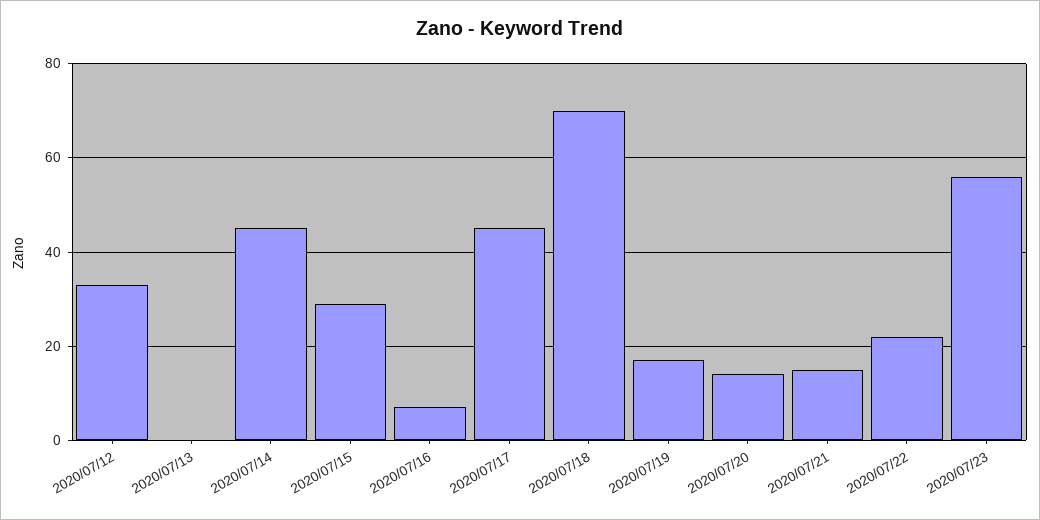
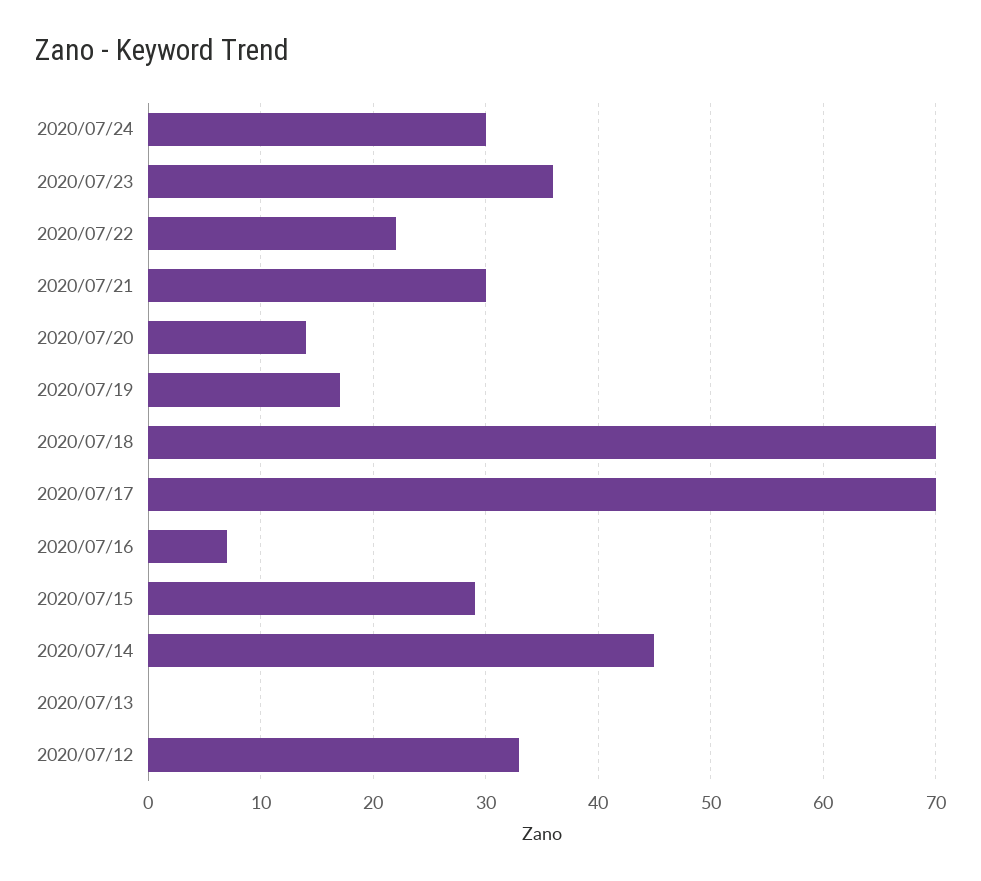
2020/07/17: 45 -> 70
2020/07/21: 15 -> 30
2020/07/23: 55 -> 36
2020/07/24: none -> 30

